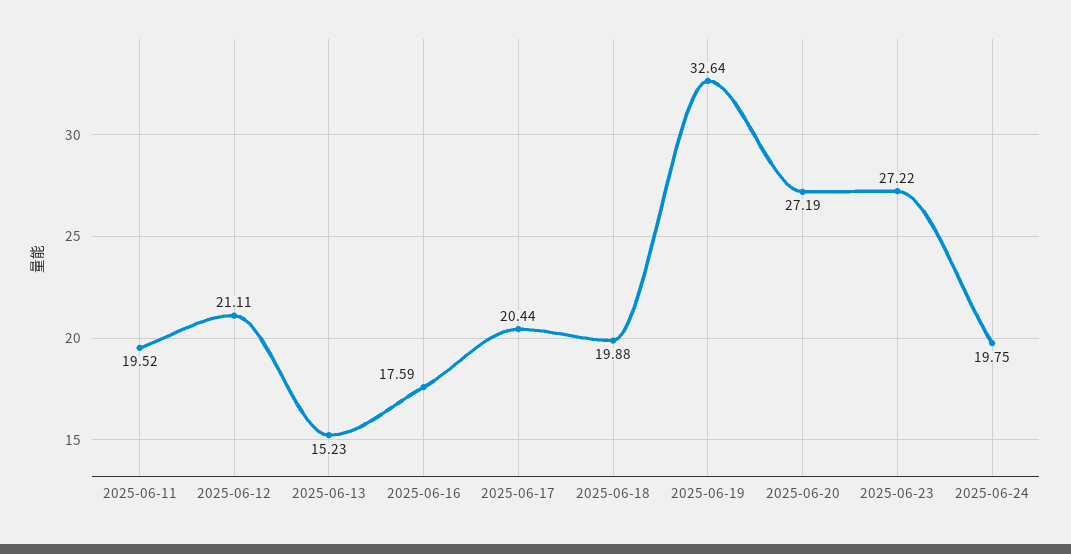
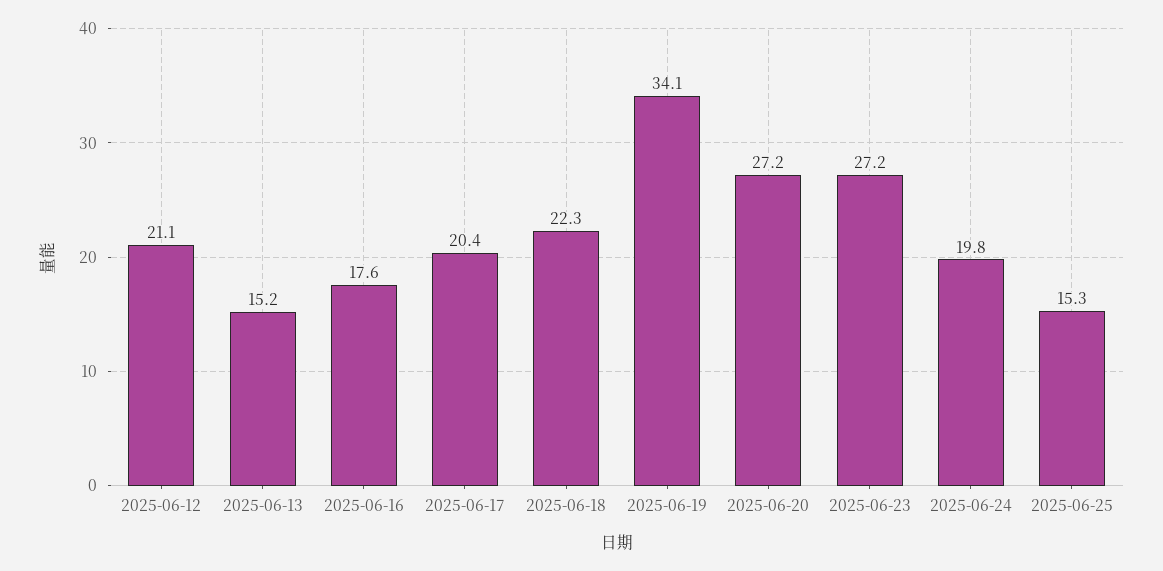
2025-06-11: 19.52 -> none
2025-06-18: 19.88 -> 22.3
2025-06-19: 32.64 -> 34.1
2025-06-25: none -> 15.3

